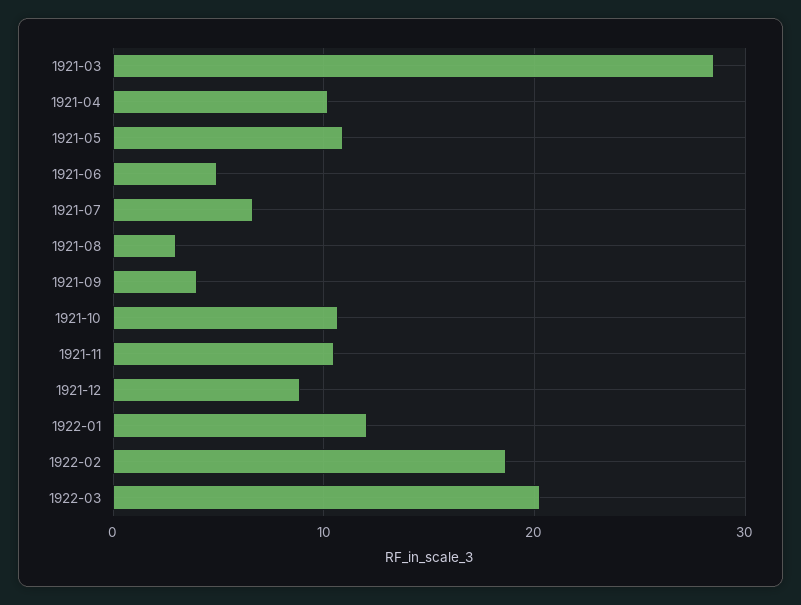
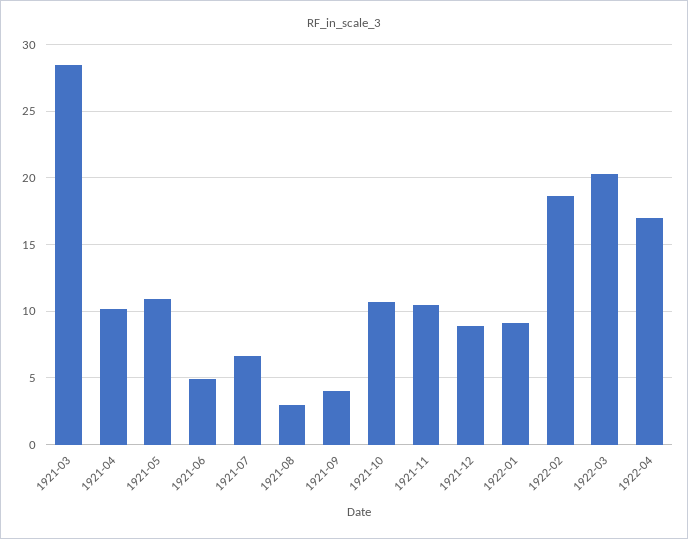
1922-01: 12 -> 9
1922-04: none -> 17

